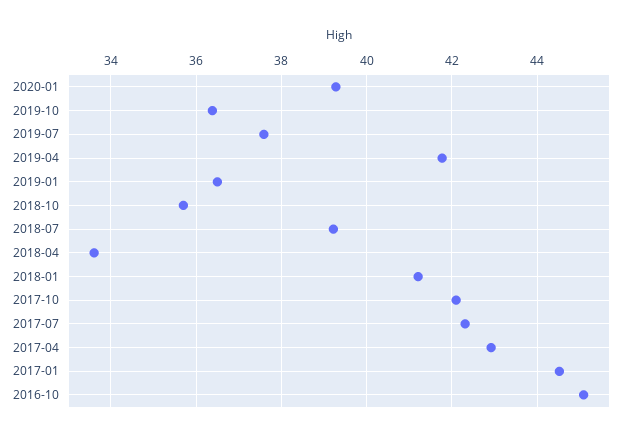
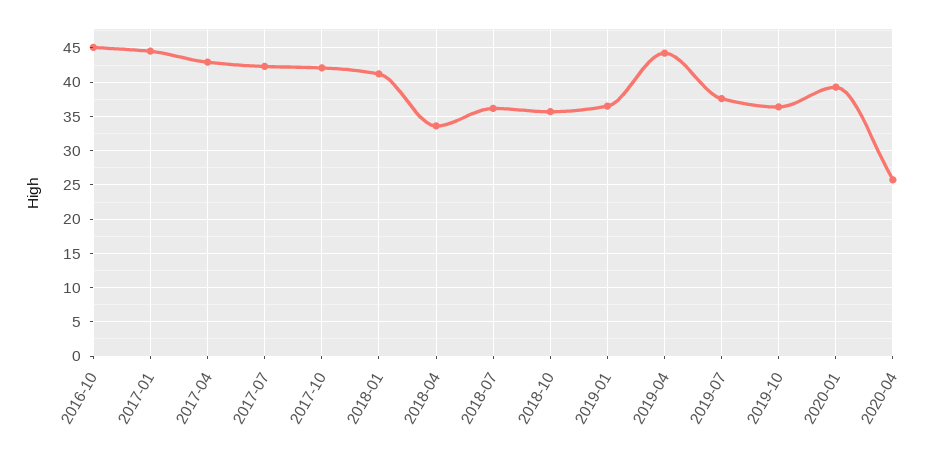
2019-04: 41.8 -> 44
2018-07: 39.2 -> 36
2020-04: none -> 26

